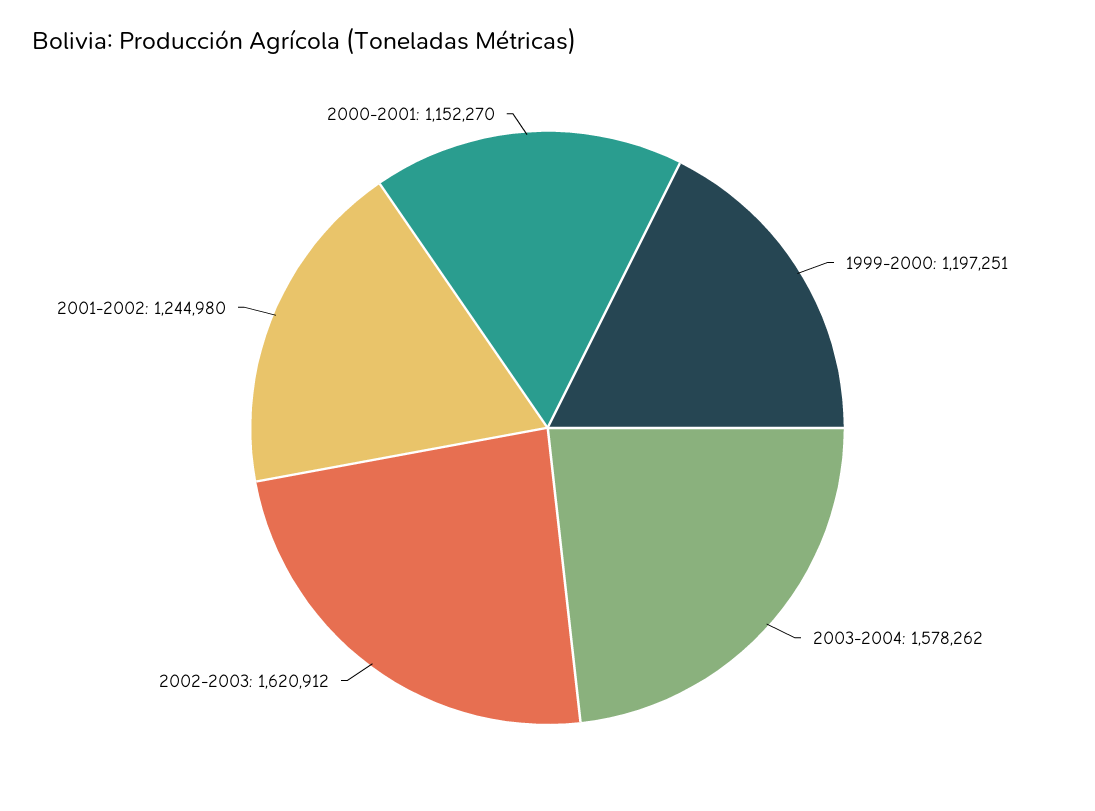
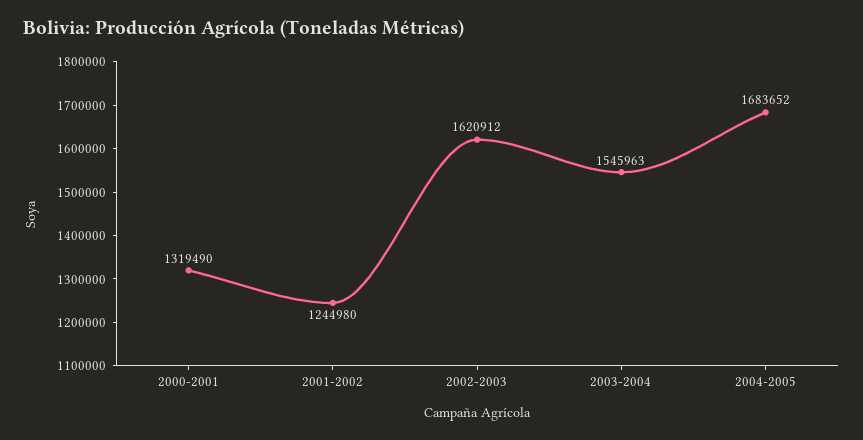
1999-2000: 1197251 -> none
2003-2004: 1578262 -> 1545963
2000-2001: 1152270 -> 1319490
2004-2005: none -> 1683652

